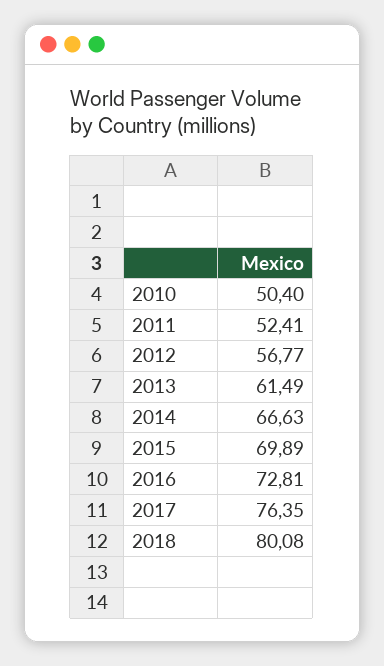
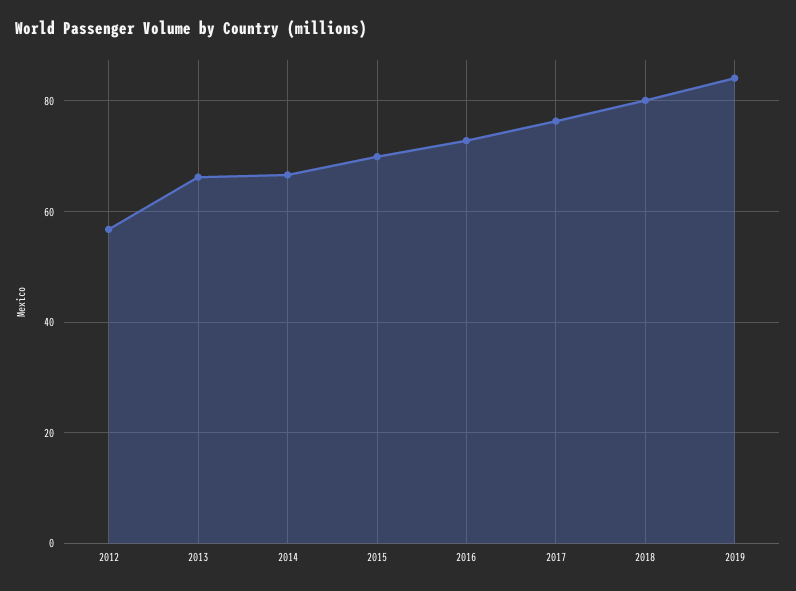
2010: 50.4 -> none
2011: 52.41 -> none
2013: 61.49 -> 66
2019: none -> 84

